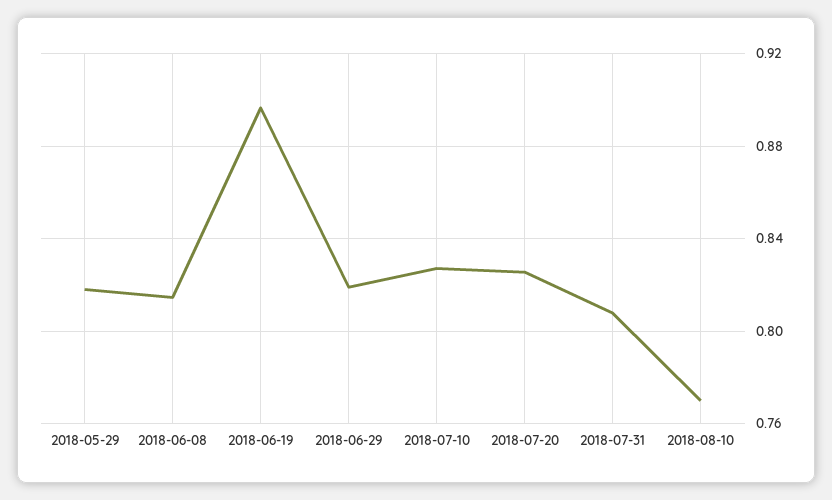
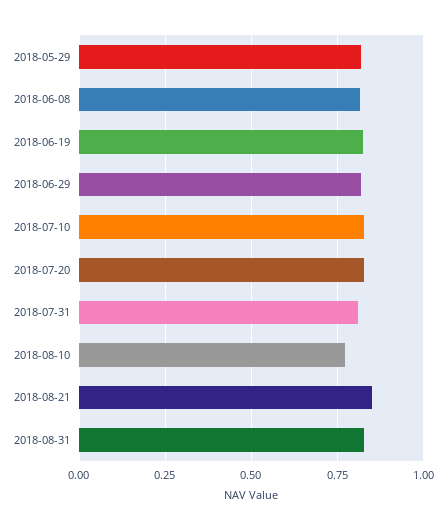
2018-06-19: 0.895 -> 0.825
2018-08-21: none -> 0.85
2018-08-31: none -> 0.825

